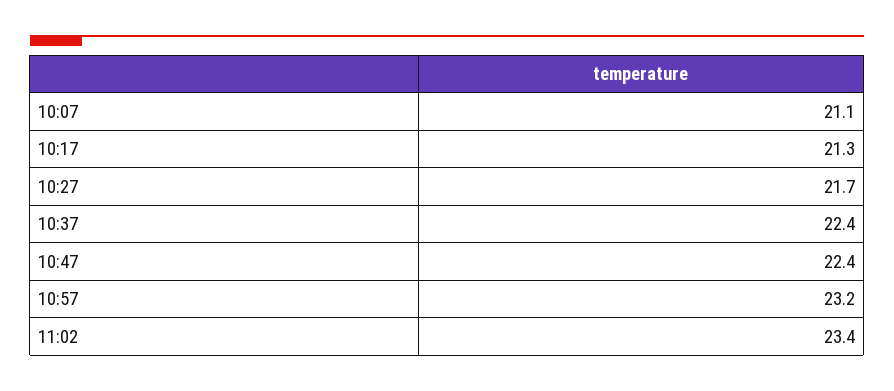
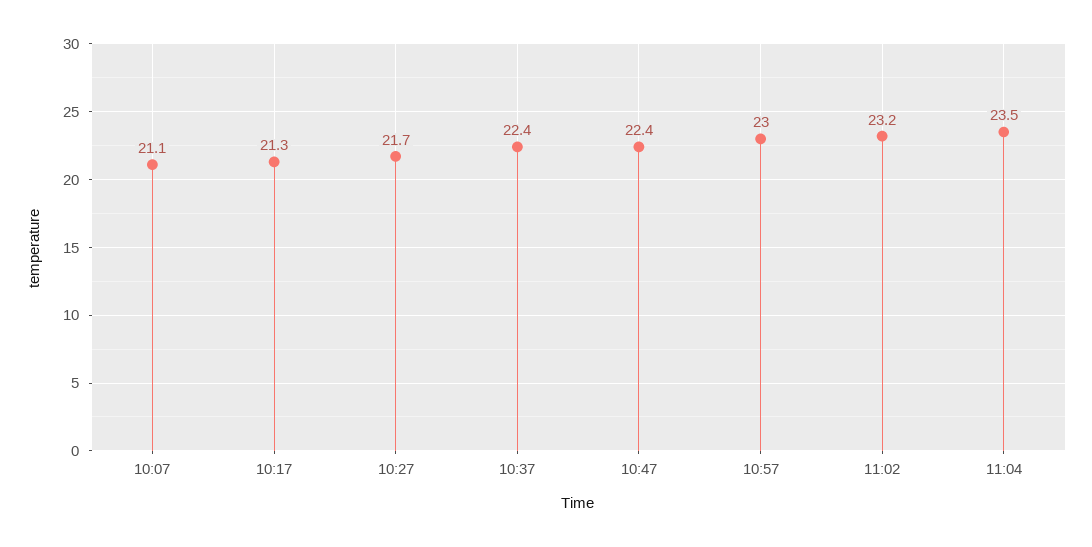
10:57: 23.2 -> 23
11:02: 23.4 -> 23.2
11:04: none -> 23.5

